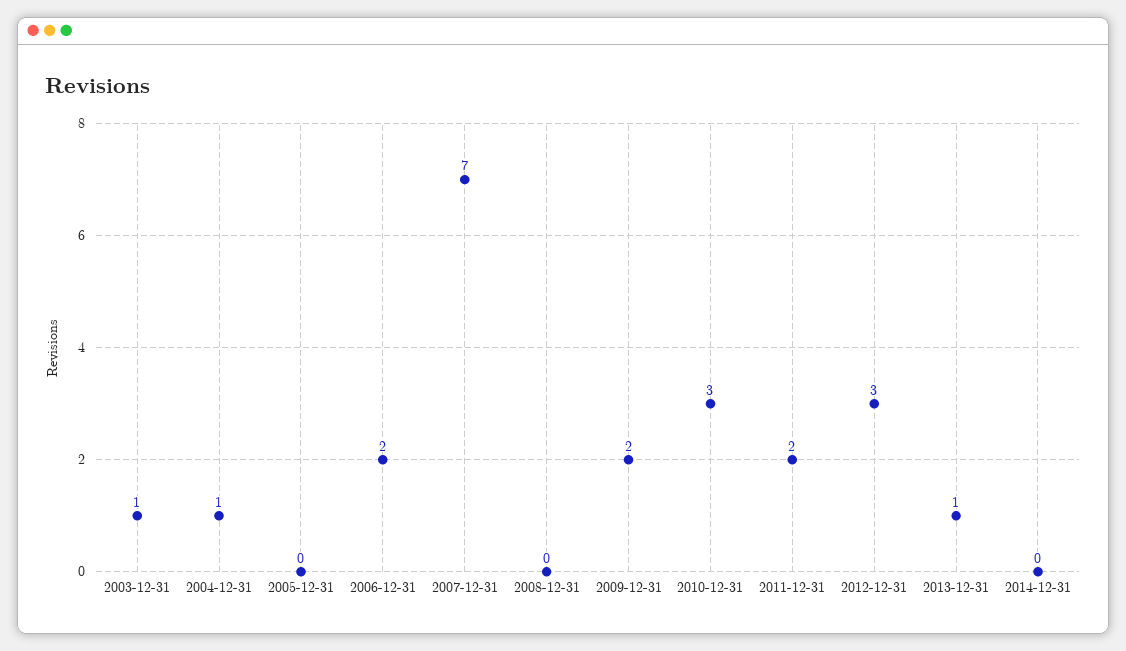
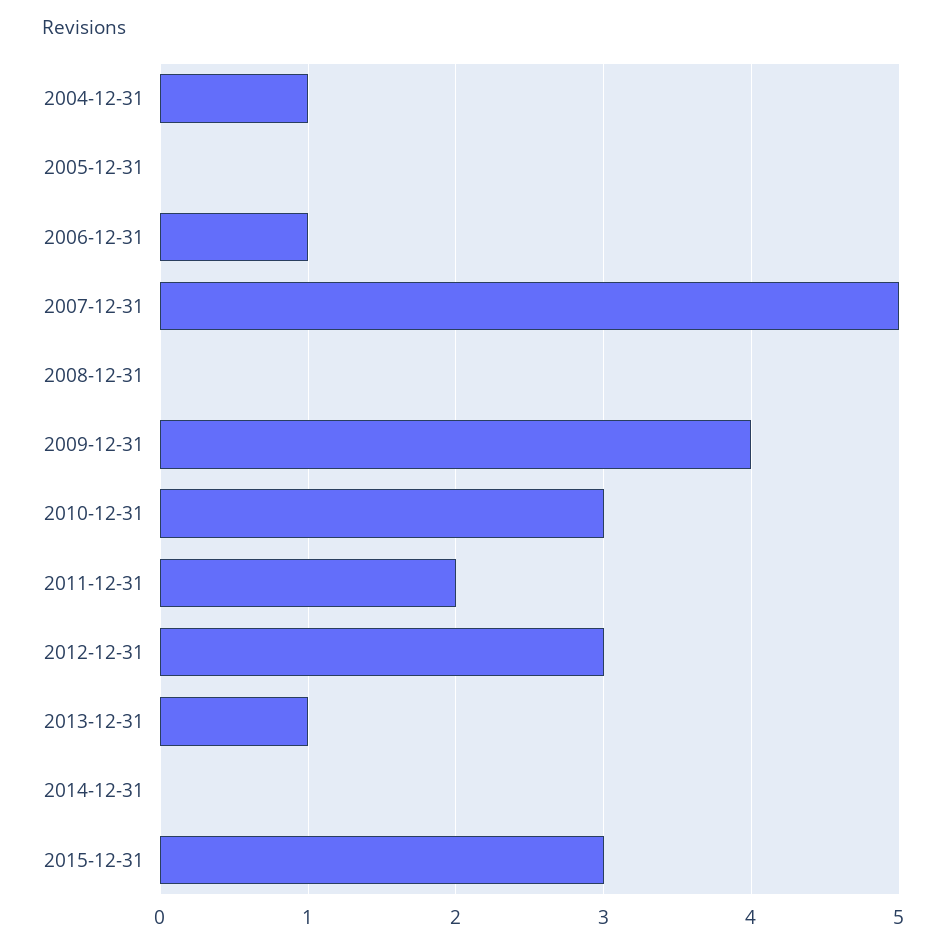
2003-12-31: 1 -> none
2006-12-31: 2 -> 1
2007-12-31: 7 -> 5
2009-12-31: 2 -> 4
2015-12-31: none -> 3

